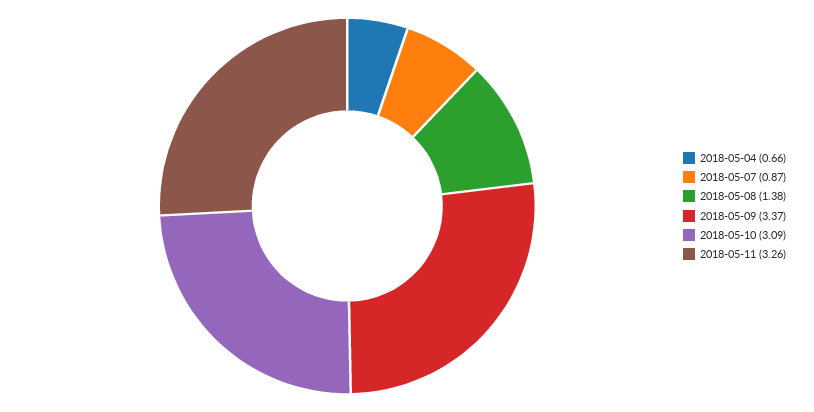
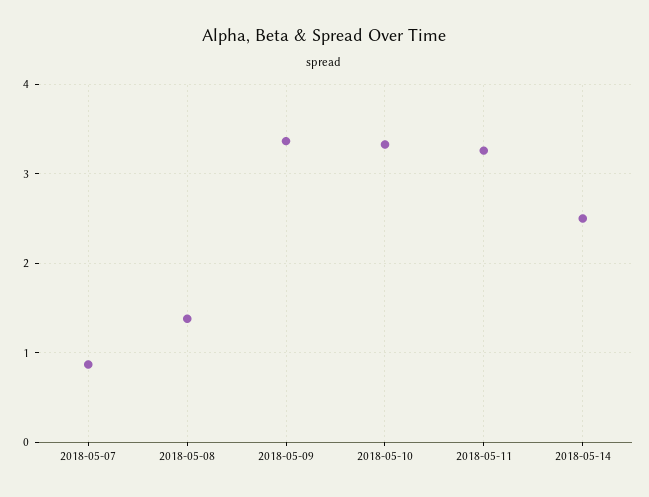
2018-05-04: 0.66 -> none
2018-05-10: 3.09 -> 3.3
2018-05-14: none -> 2.5

